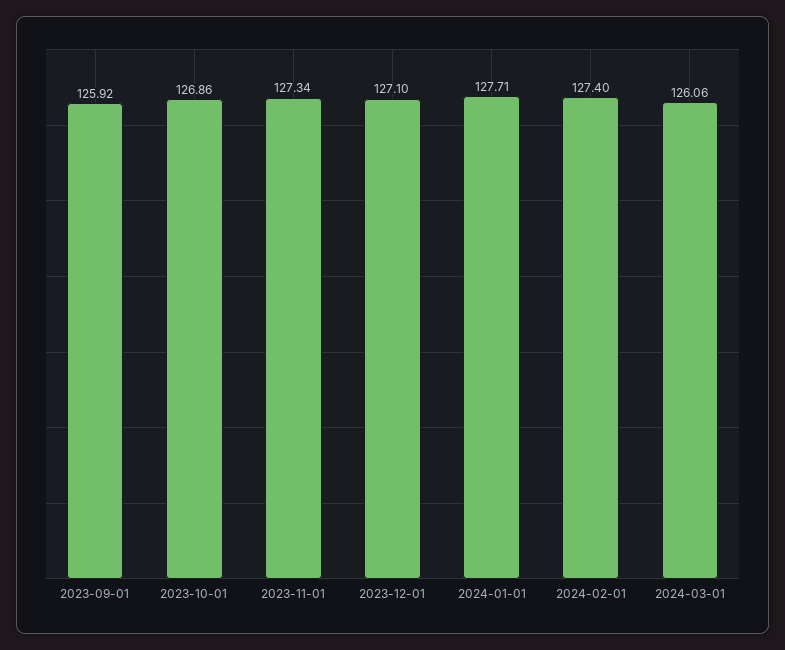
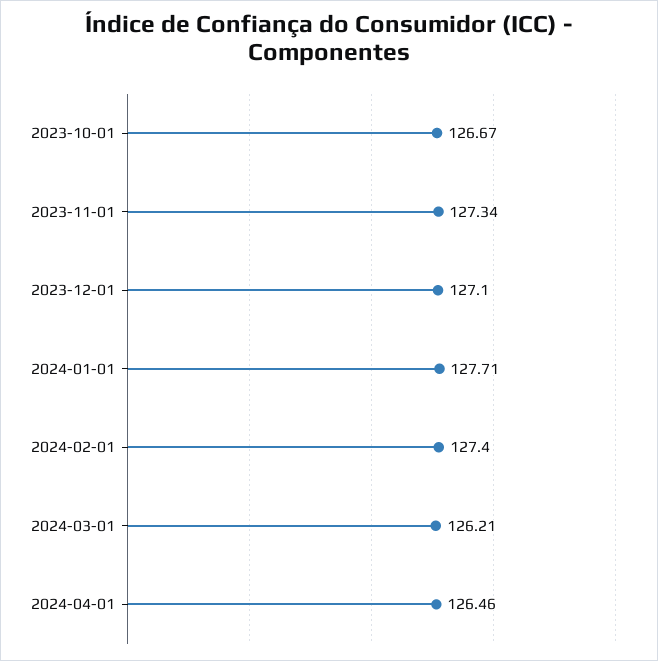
2023-09-01: 125.92 -> none
2023-10-01: 126.86 -> 126.67
2024-03-01: 126.06 -> 126.21
2024-04-01: none -> 126.46

